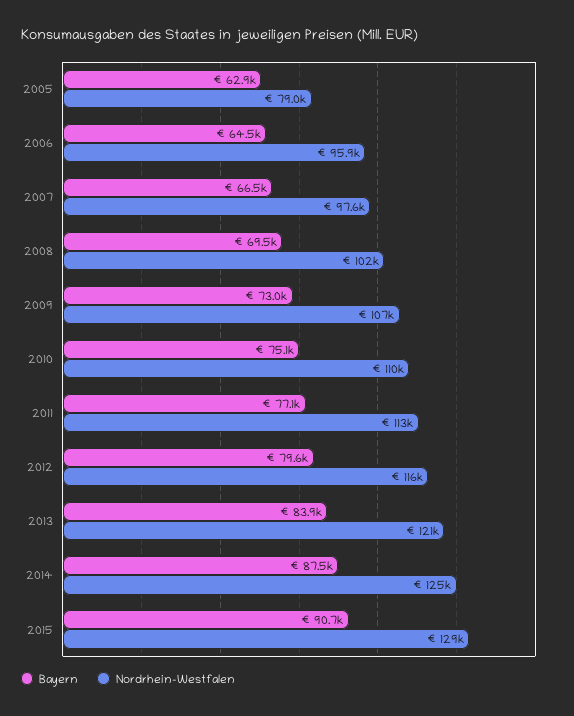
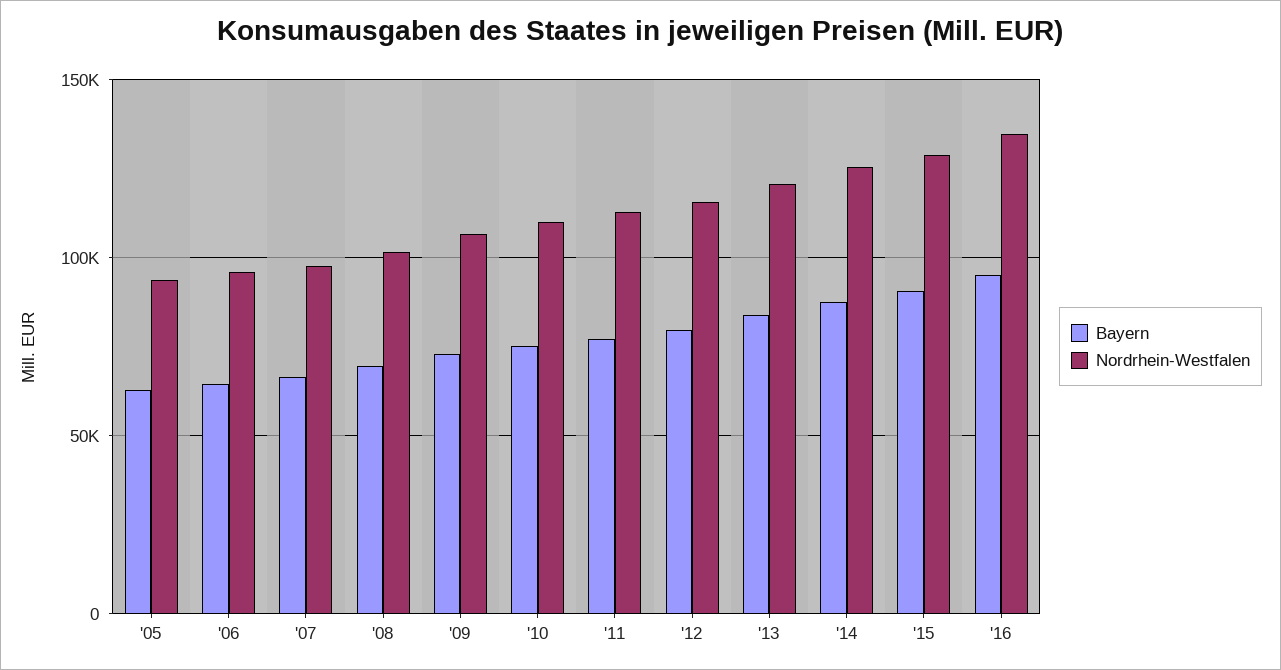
Nordrhein-Westfalen, 2005: 79000 -> 95000
Bayern, '16: none -> 95000
Nordrhein-Westfalen, '16: none -> 135000

